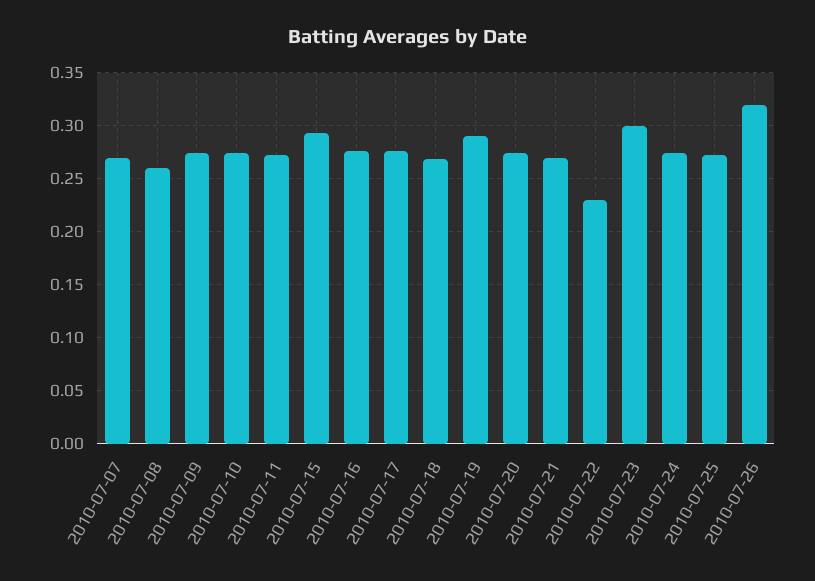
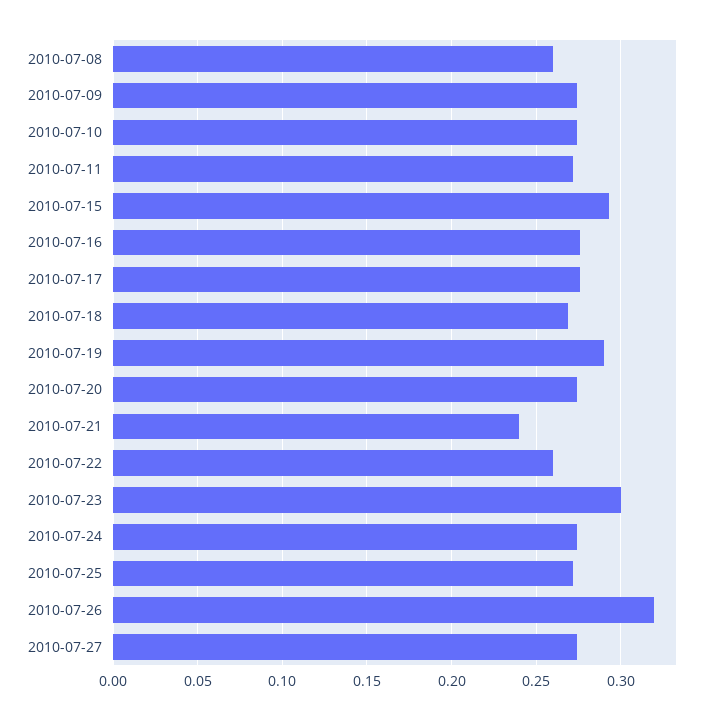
2010-07-07: 0.27 -> none
2010-07-21: 0.27 -> 0.24
2010-07-22: 0.23 -> 0.26
2010-07-27: none -> 0.275

